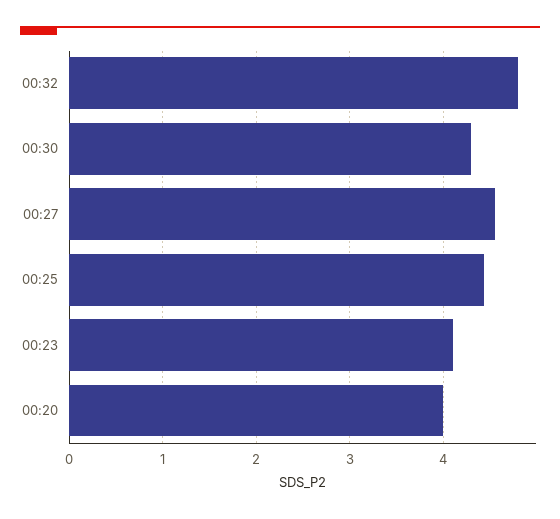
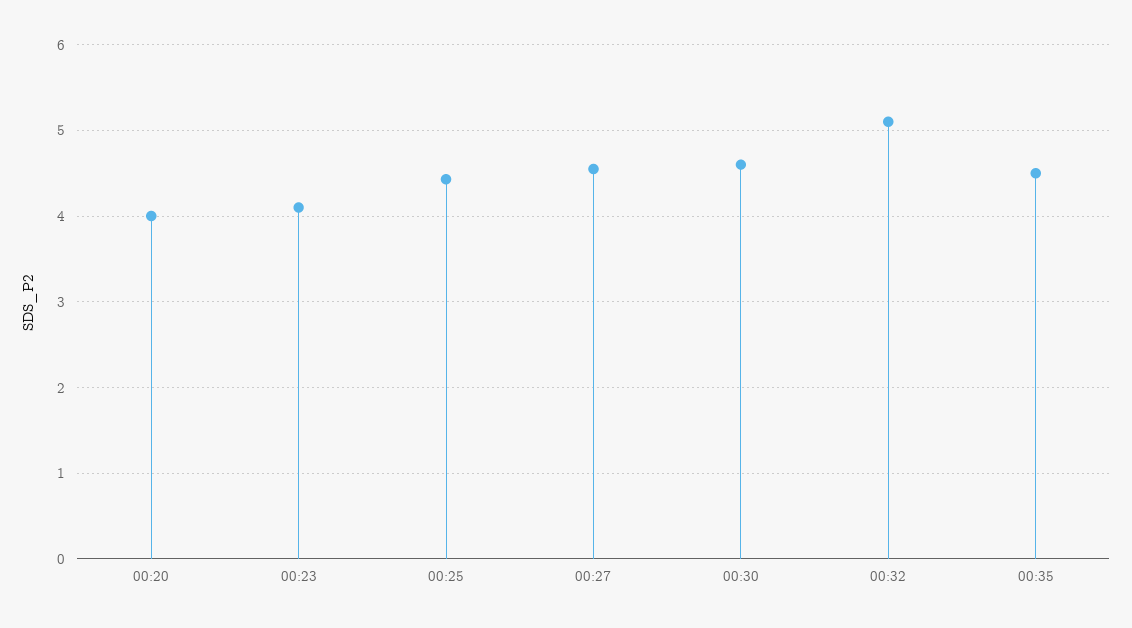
00:32: 4.8 -> 5.1
00:30: 4.3 -> 4.6
00:35: none -> 4.5

